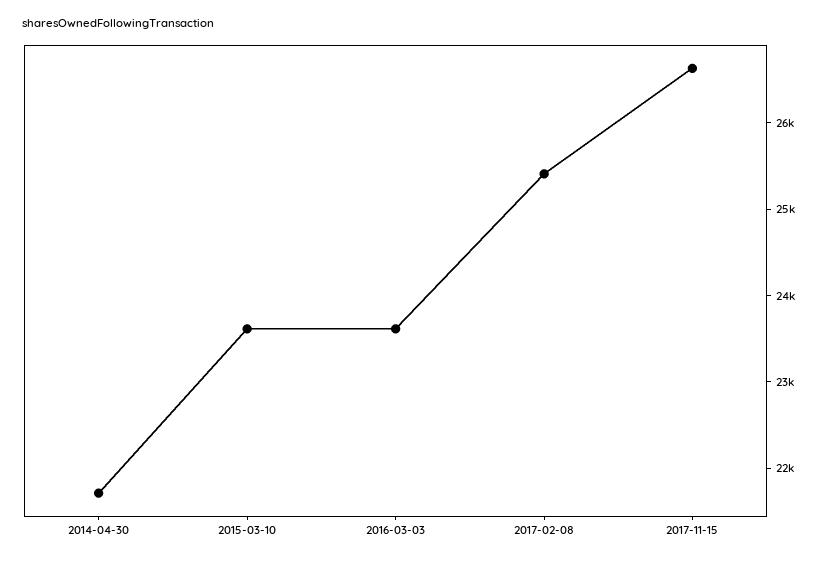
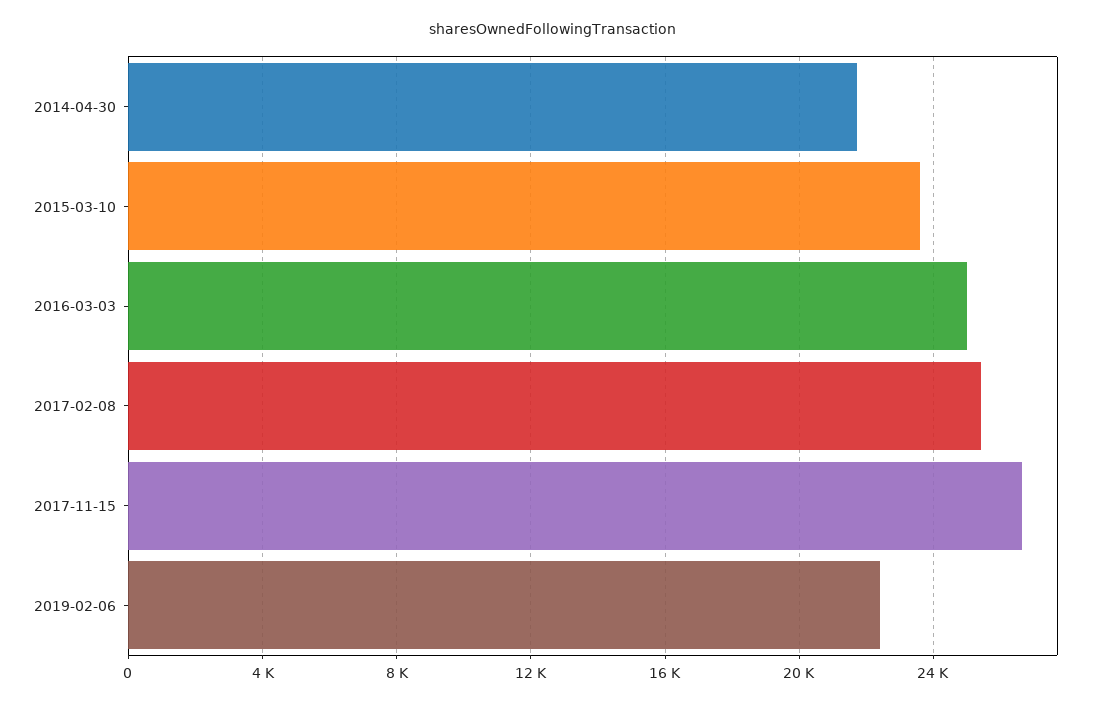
2016-03-03: 23600 -> 25000
2019-02-06: none -> 22500

